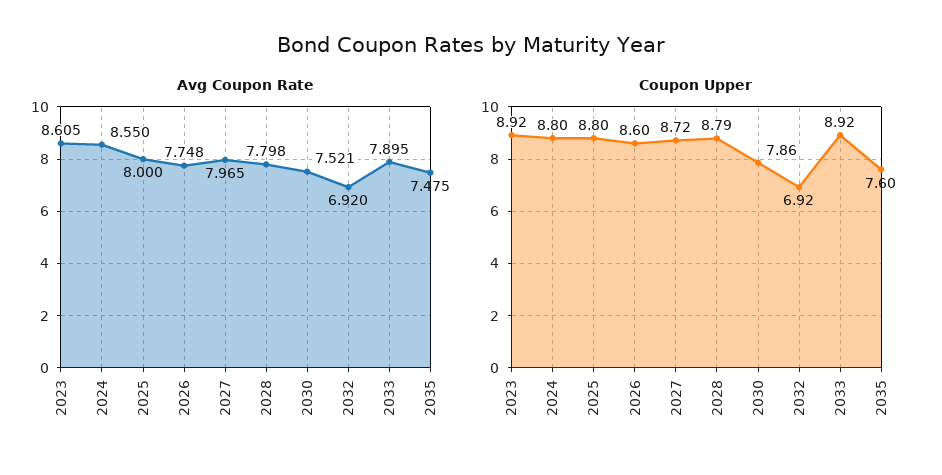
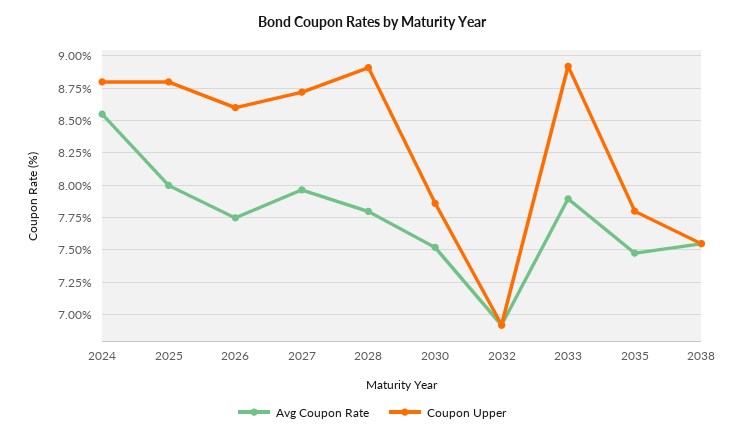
Avg Coupon Rate, 2023: 8.605 -> none
Coupon Upper, 2023: 8.92 -> none
Coupon Upper, 2028: 8.79 -> 8.9
Coupon Upper, 2035: 7.6 -> 7.8
Avg Coupon Rate, 2038: none -> 7.55
Coupon Upper, 2038: none -> 7.55

